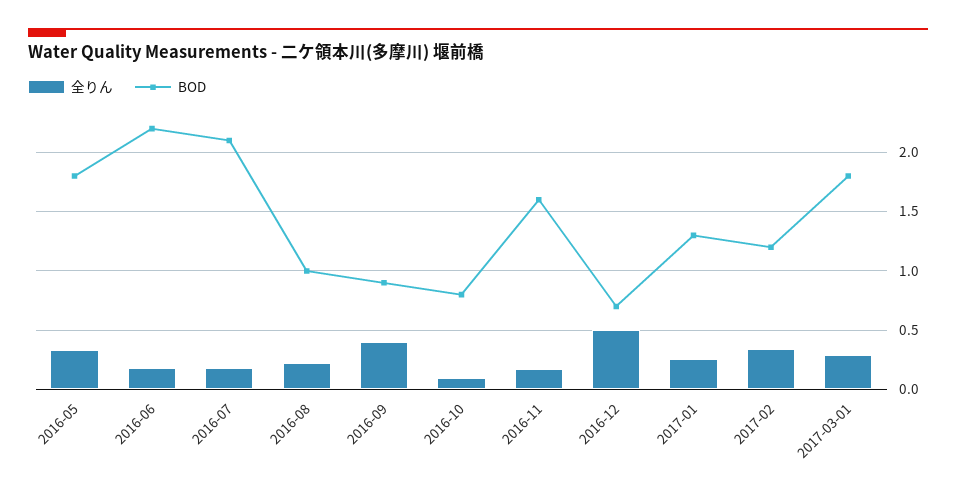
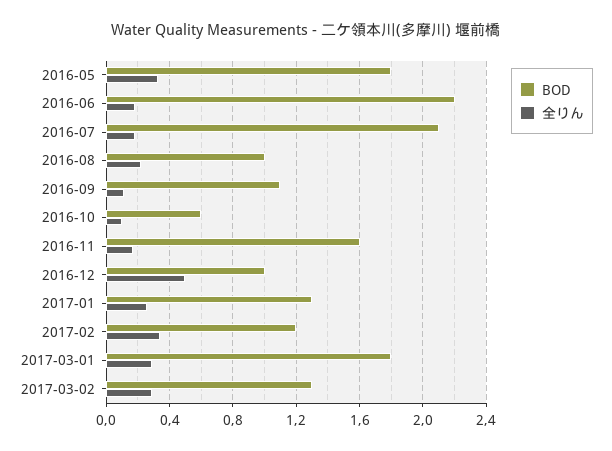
全りん, 2016-09: 0.4 -> 0.1
BOD, 2016-09: 0.9 -> 1.1
BOD, 2016-10: 0.8 -> 0.6
BOD, 2016-12: 0.7 -> 1
BOD, 2017-03-02: none -> 1.3
全りん, 2017-03-02: none -> 0.3

